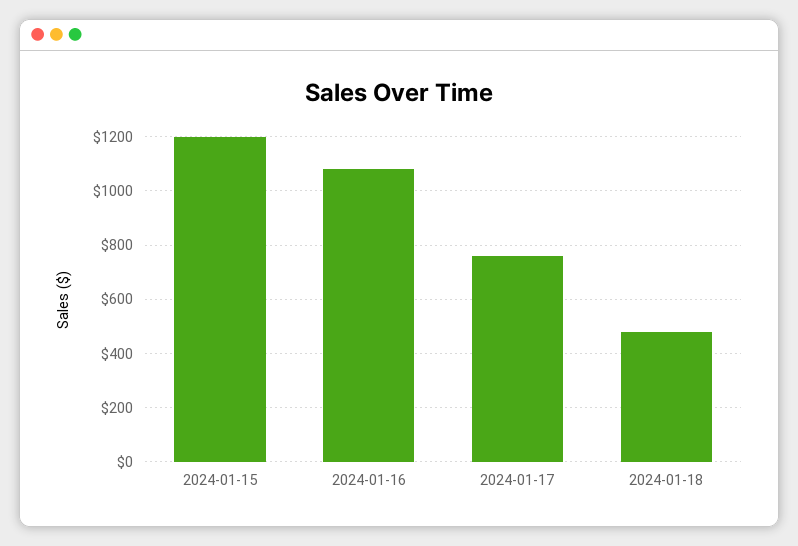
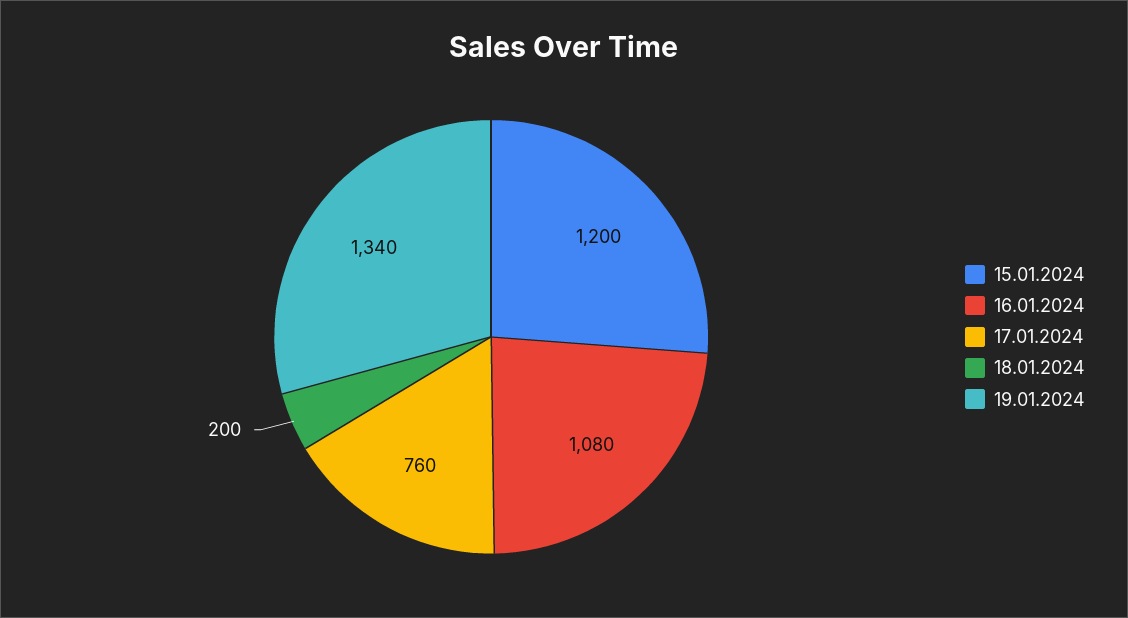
2024-01-18: 475 -> 200
19.01.2024: none -> 1340

